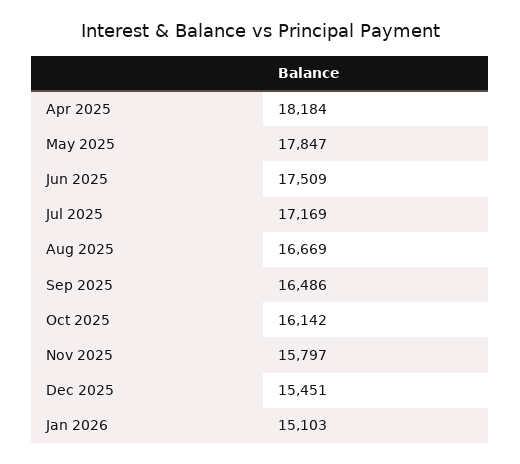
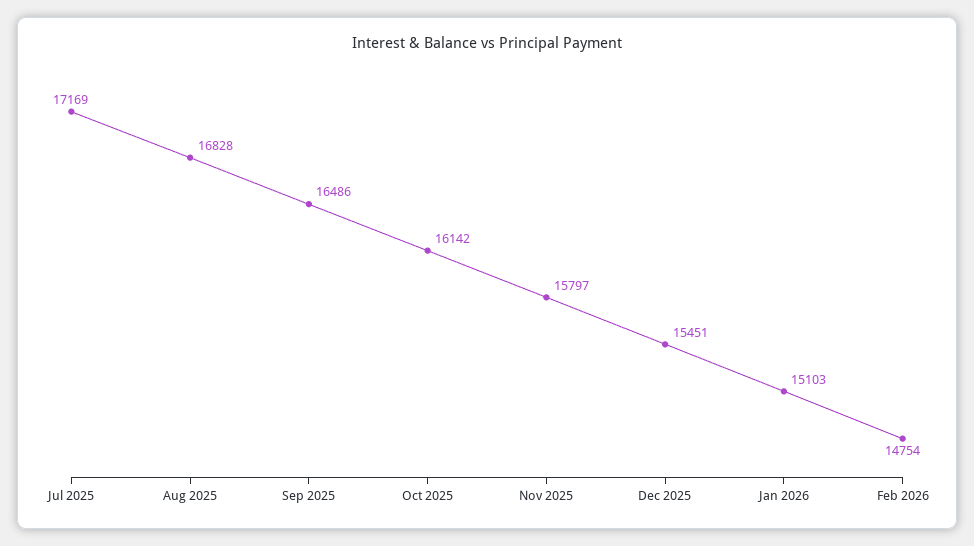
Apr 2025: 18184 -> none
May 2025: 17847 -> none
Jun 2025: 17509 -> none
Aug 2025: 16669 -> 16828
Feb 2026: none -> 14754

